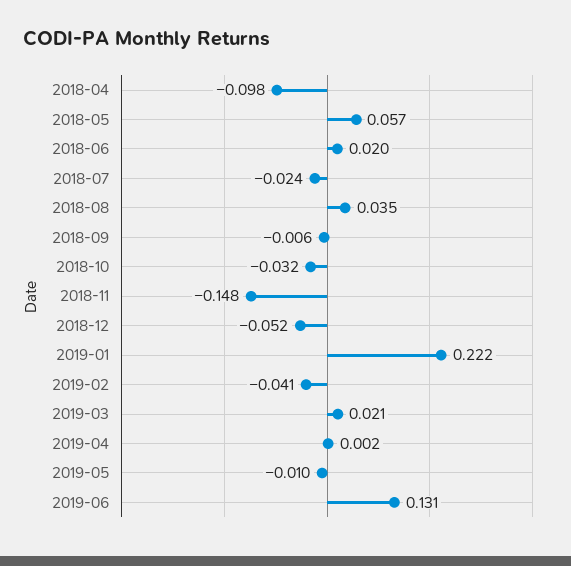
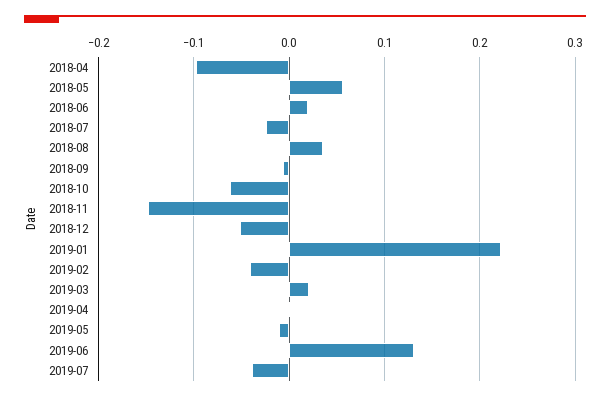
2018-10: -0.032 -> -0.06
2019-07: none -> -0.04

